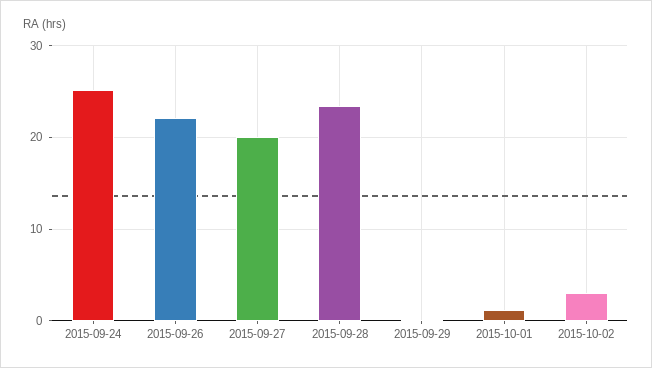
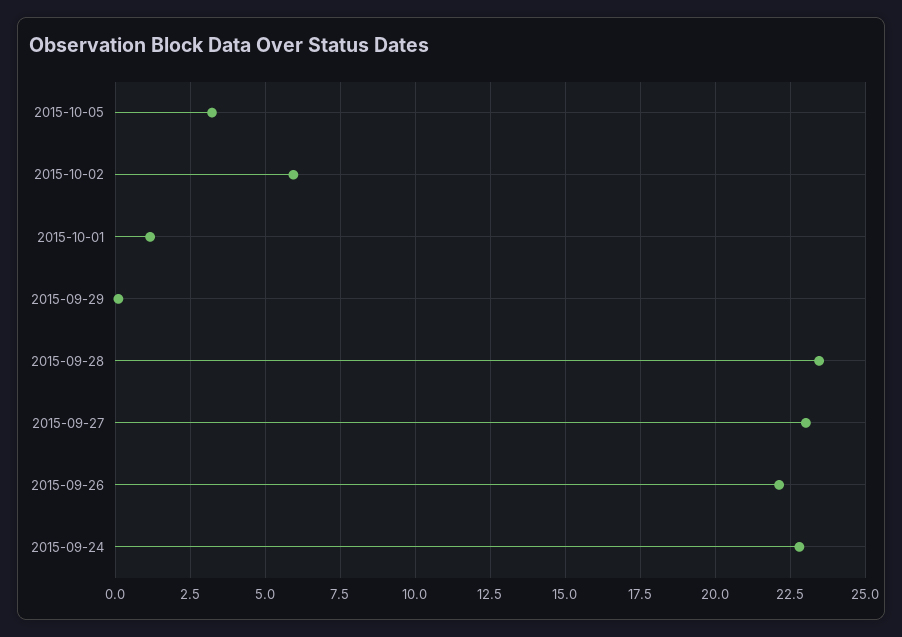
2015-09-24: 25 -> 22.75
2015-09-27: 20 -> 23
2015-10-02: 3 -> 6
2015-10-05: none -> 3.25

